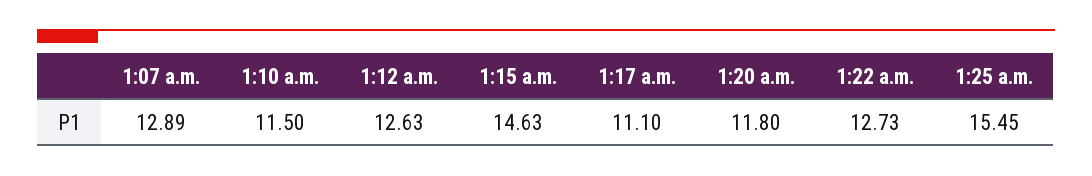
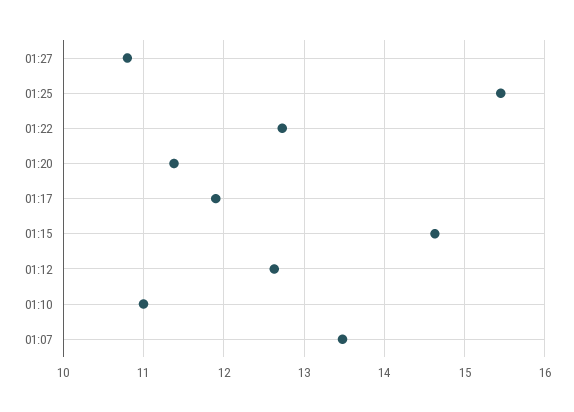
1:07 a.m.: 12.89 -> 13.5
1:10 a.m.: 11.5 -> 11
1:17 a.m.: 11.1 -> 11.9
1:20 a.m.: 11.8 -> 11.4
01:27: none -> 10.8

